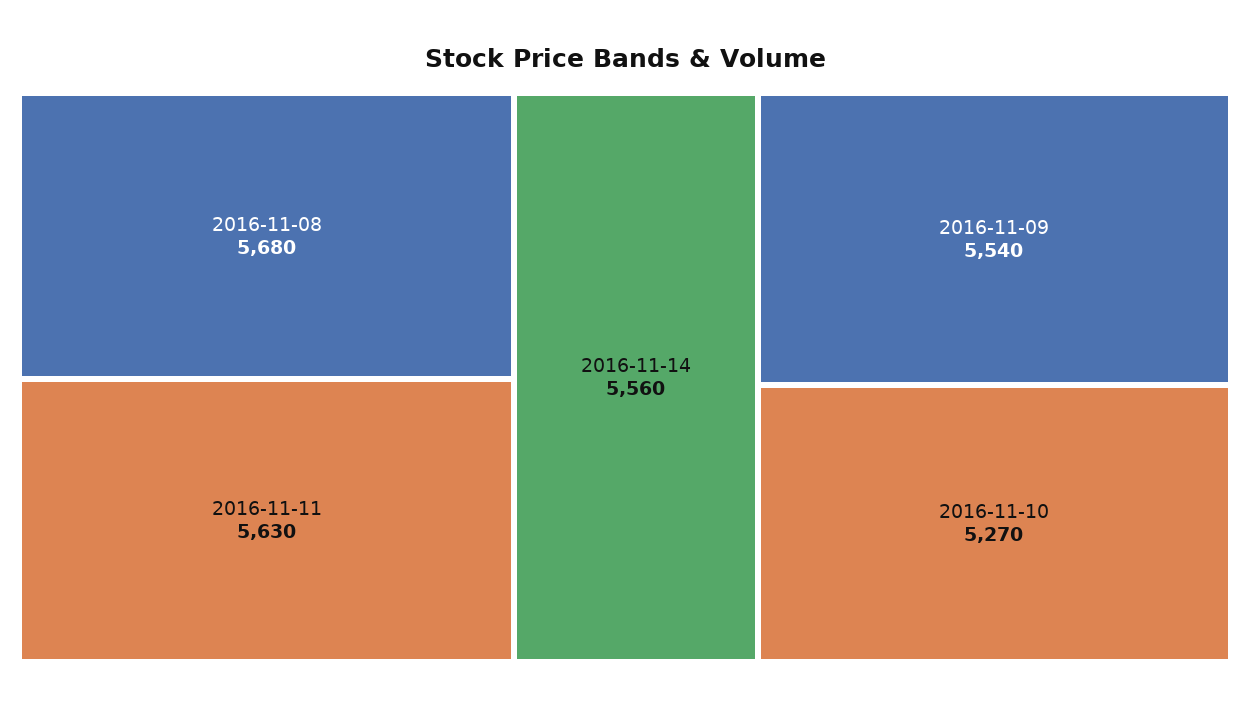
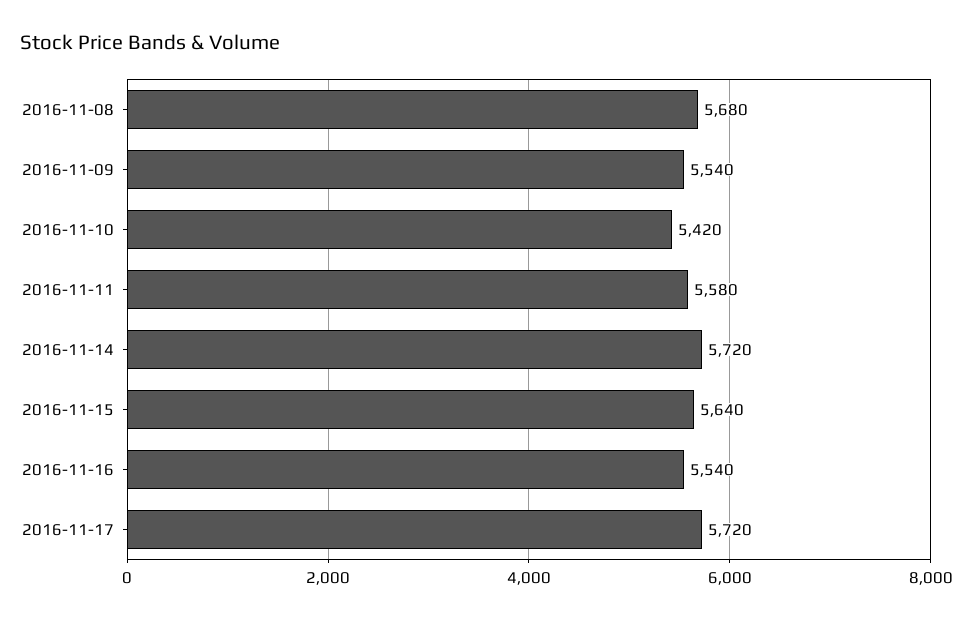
2016-11-11: 5630 -> 5580
2016-11-14: 5560 -> 5720
2016-11-10: 5270 -> 5420
2016-11-15: none -> 5640
2016-11-16: none -> 5540
2016-11-17: none -> 5720

